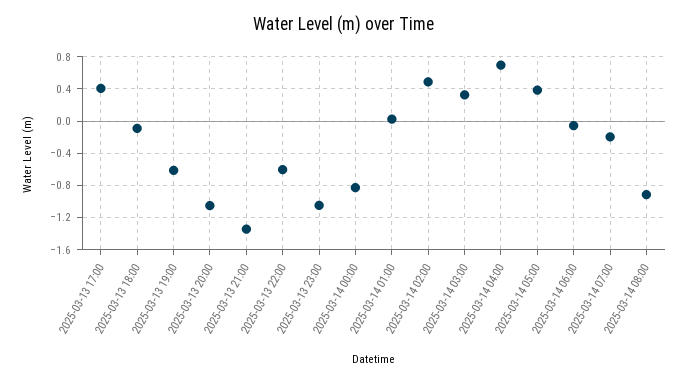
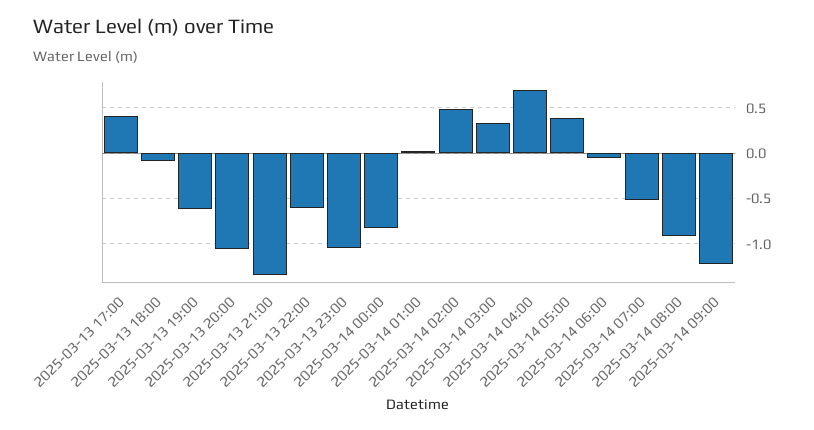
2025-03-14 07:00: -0.2 -> -0.5
2025-03-14 09:00: none -> -1.2

